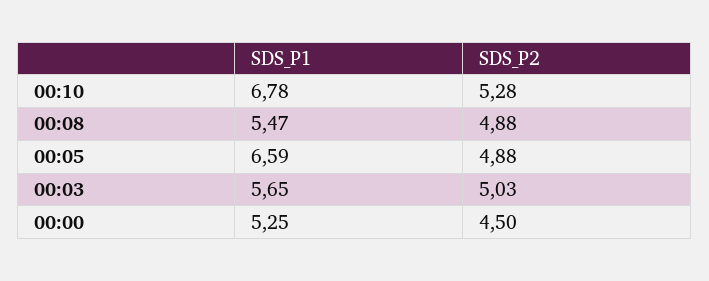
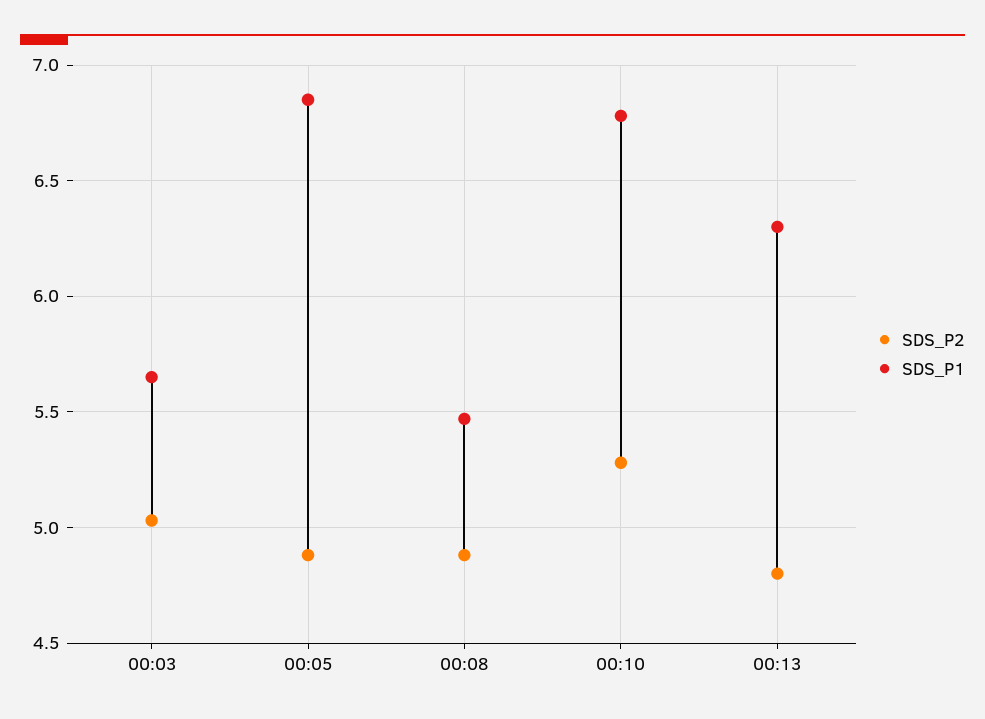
SDS_P1, 00:05: 6.59 -> 6.85
SDS_P1, 00:00: 5.25 -> none
SDS_P2, 00:00: 4.5 -> none
SDS_P2, 00:13: none -> 4.8
SDS_P1, 00:13: none -> 6.3

